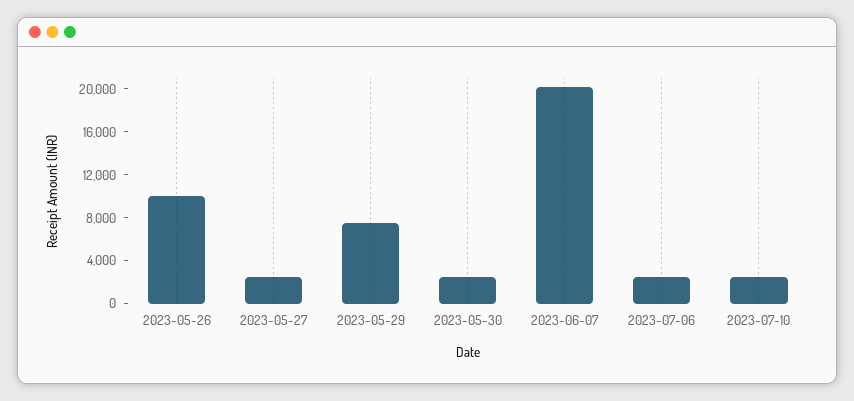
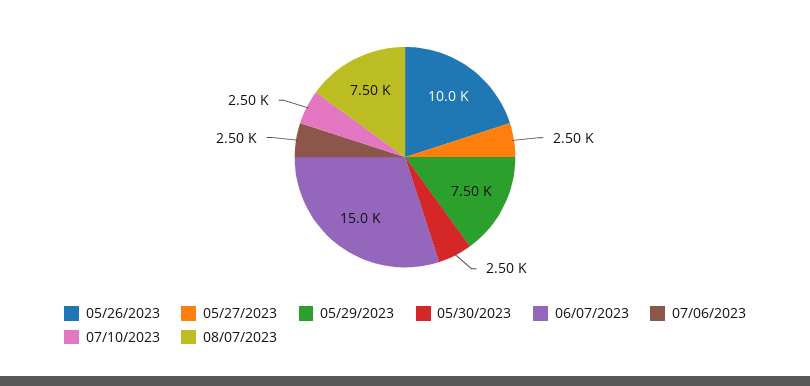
2023-06-07: 20000 -> 15000
08/07/2023: none -> 7500

